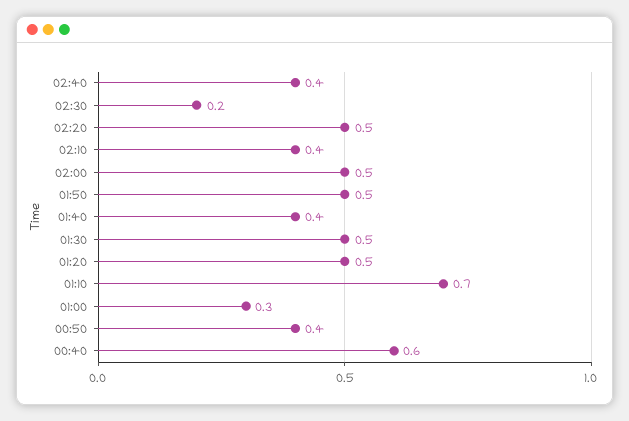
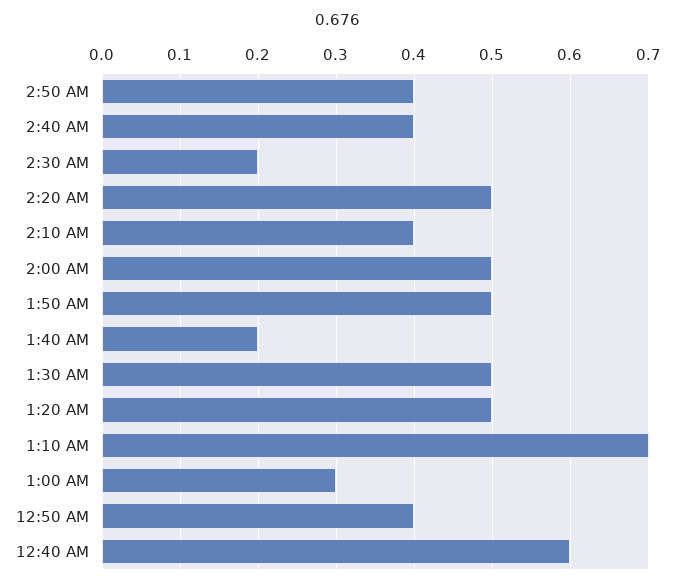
01:40: 0.4 -> 0.2
2:50 AM: none -> 0.4

